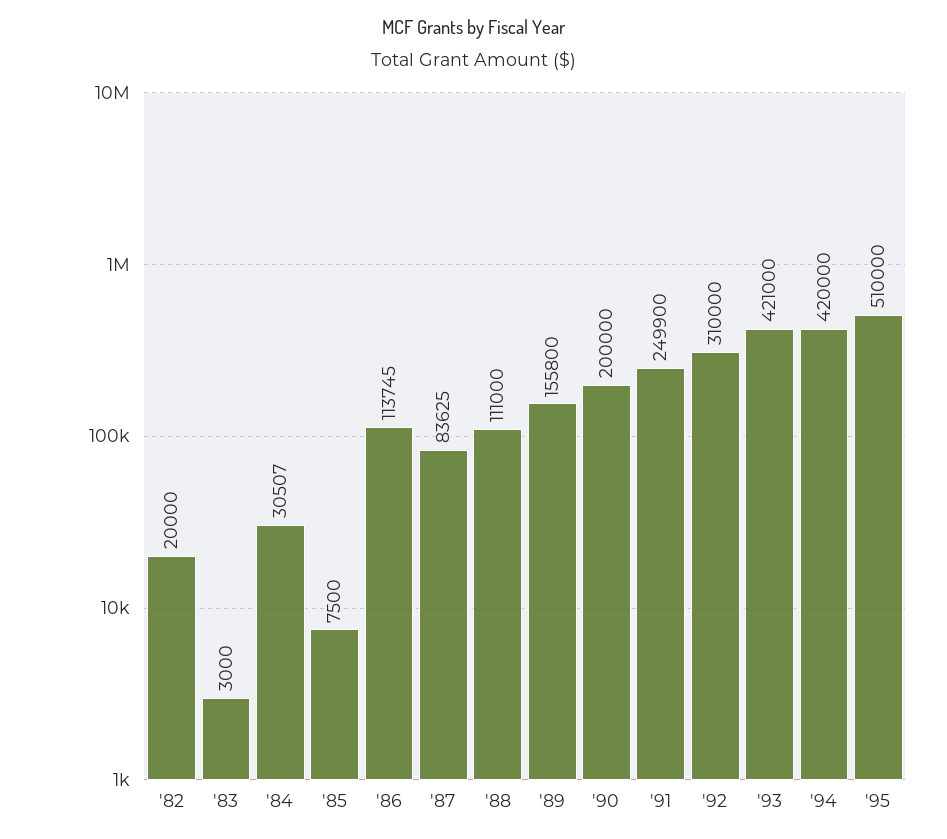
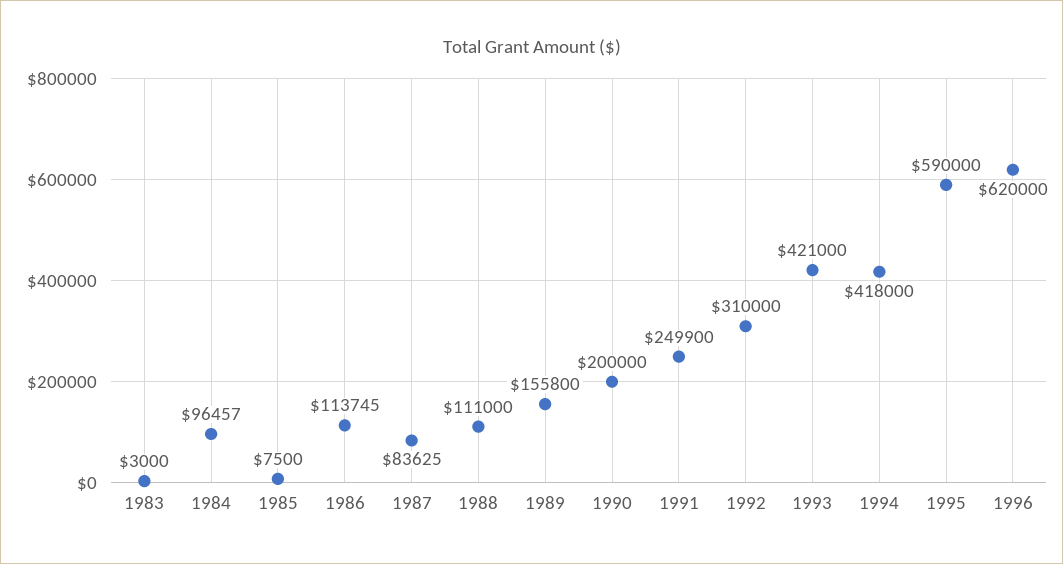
'82: 20000 -> none
'84: 30507 -> 96457
'94: 420000 -> 418000
'95: 510000 -> 590000
1996: none -> 620000

